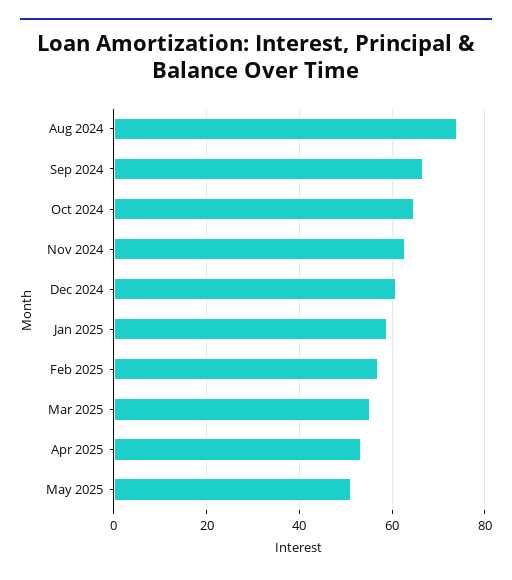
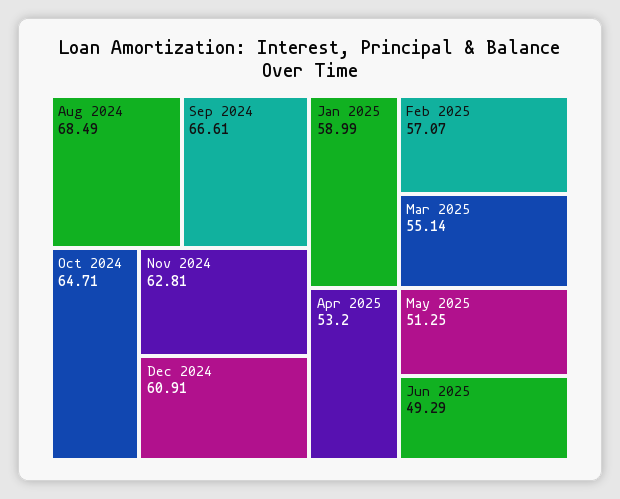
Aug 2024: 74 -> 68.49
Jun 2025: none -> 49.29

